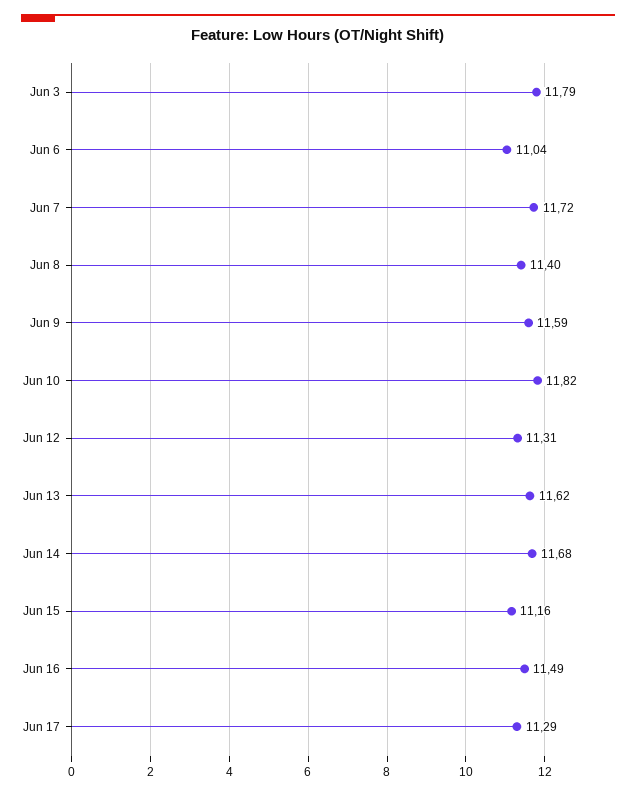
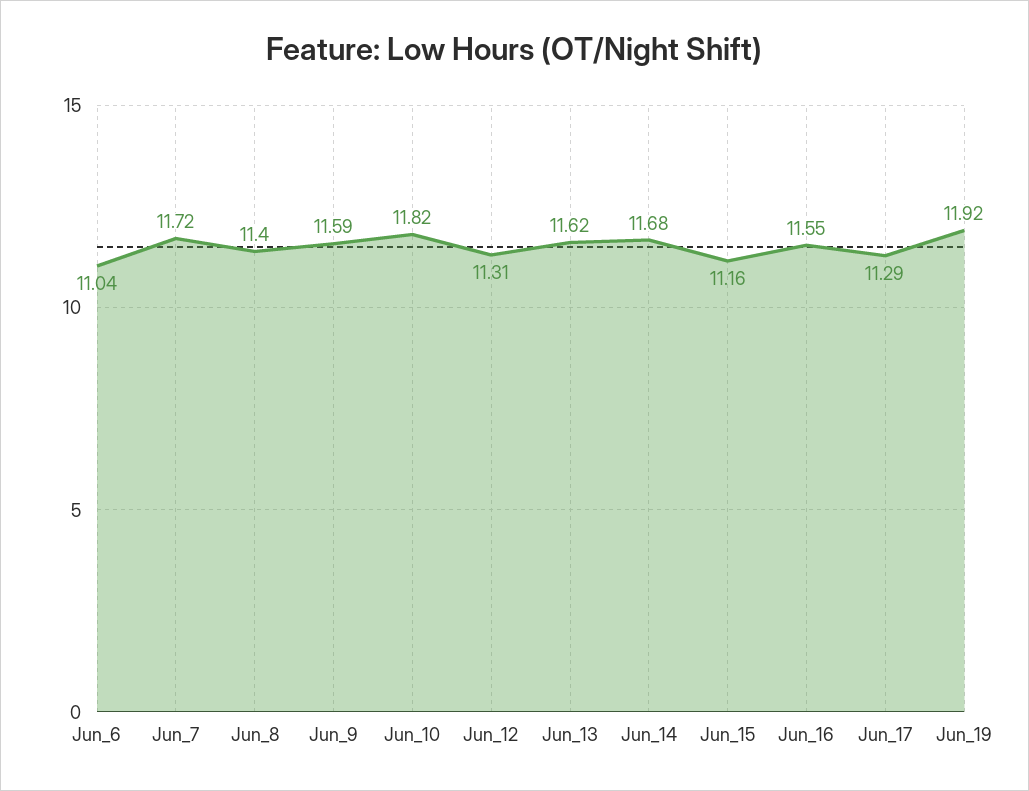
Jun 3: 11.79 -> none
Jun 16: 11.49 -> 11.55
Jun_19: none -> 11.92

